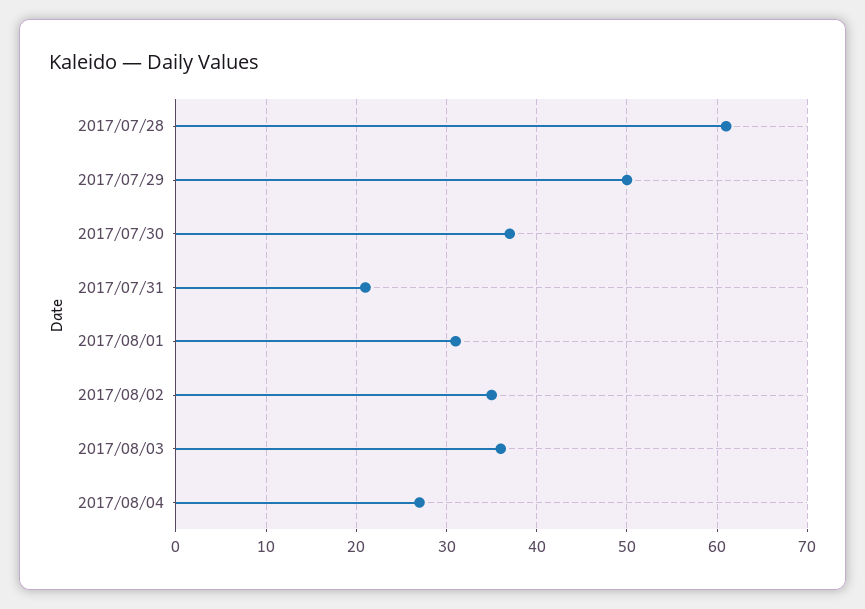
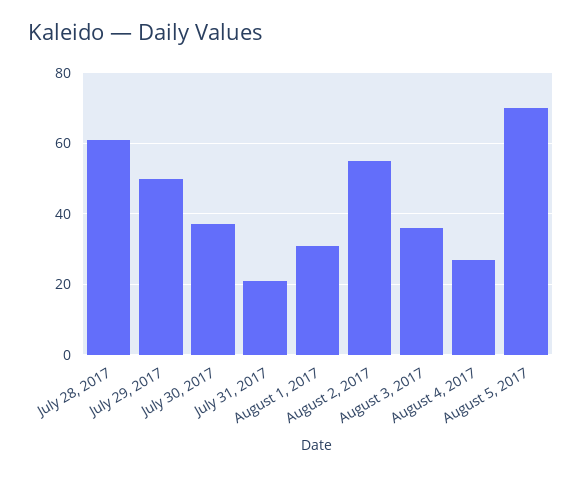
2017/08/02: 35 -> 55
August 5, 2017: none -> 70

